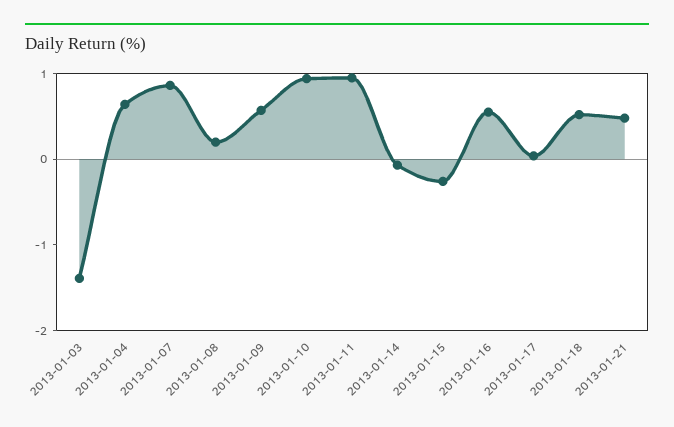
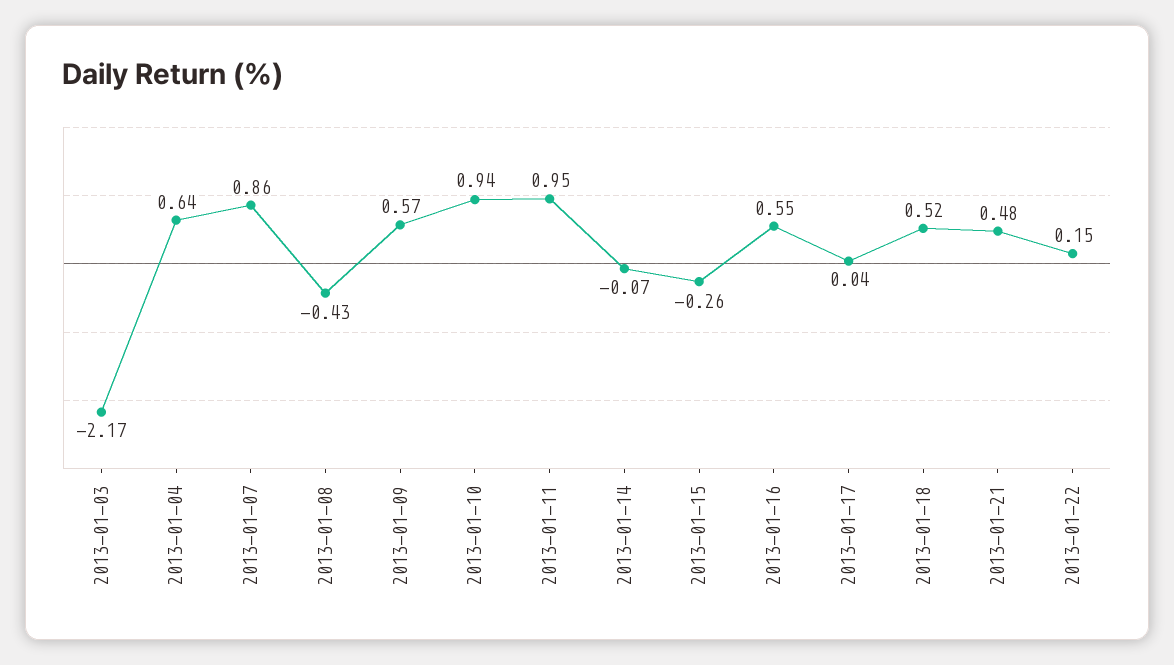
2013-01-03: -1.4 -> -2.17
2013-01-08: 0.2 -> -0.43
2013-01-22: none -> 0.15

